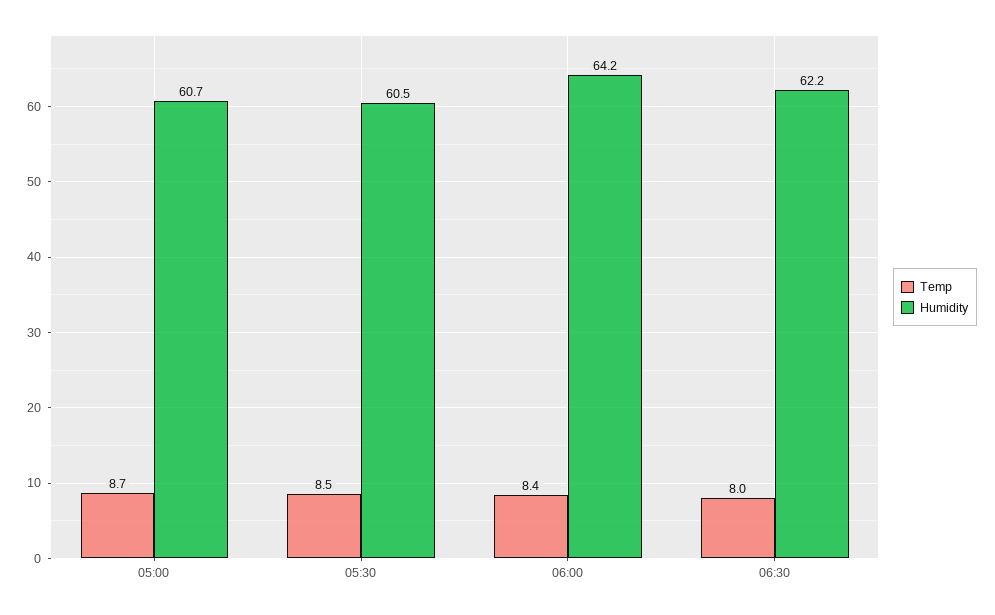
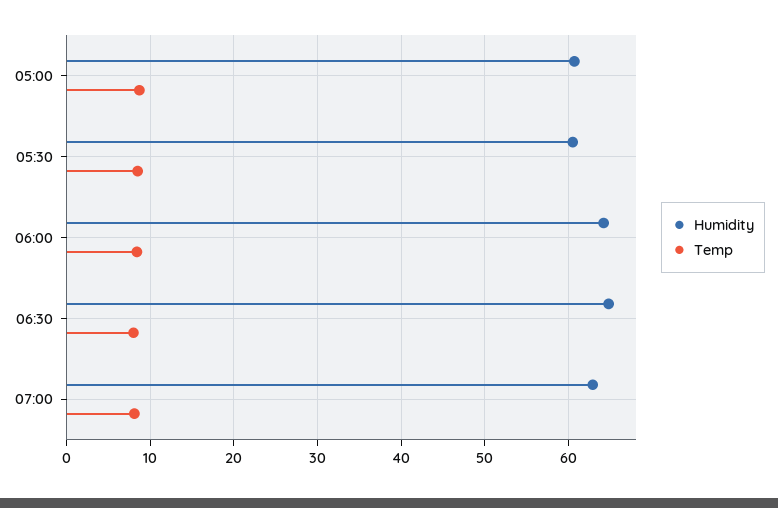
Humidity, 06:30: 62.2 -> 65
Humidity, 07:00: none -> 63
Temp, 07:00: none -> 8

